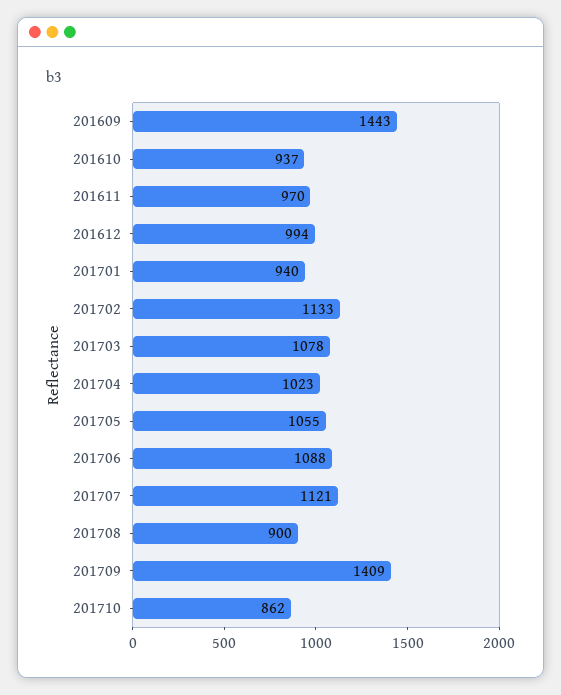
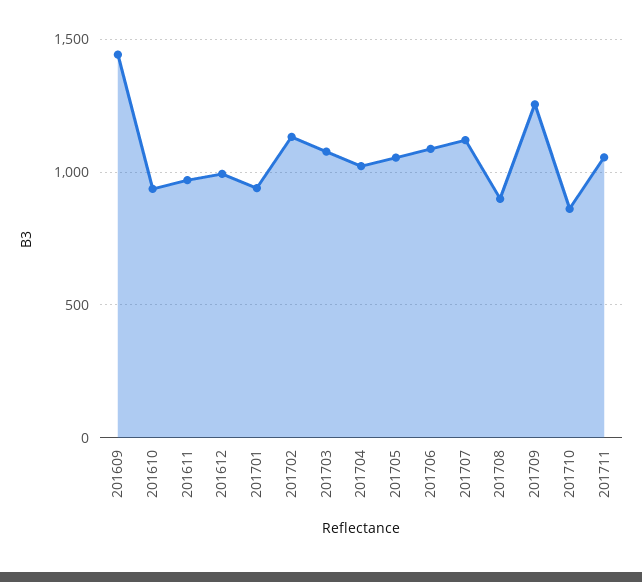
201709: 1409 -> 1250
201711: none -> 1050

